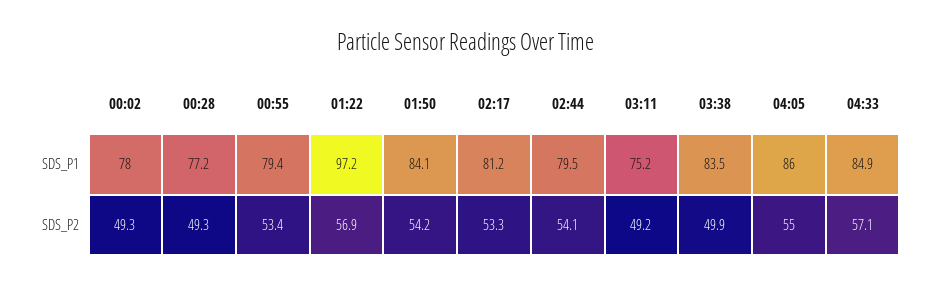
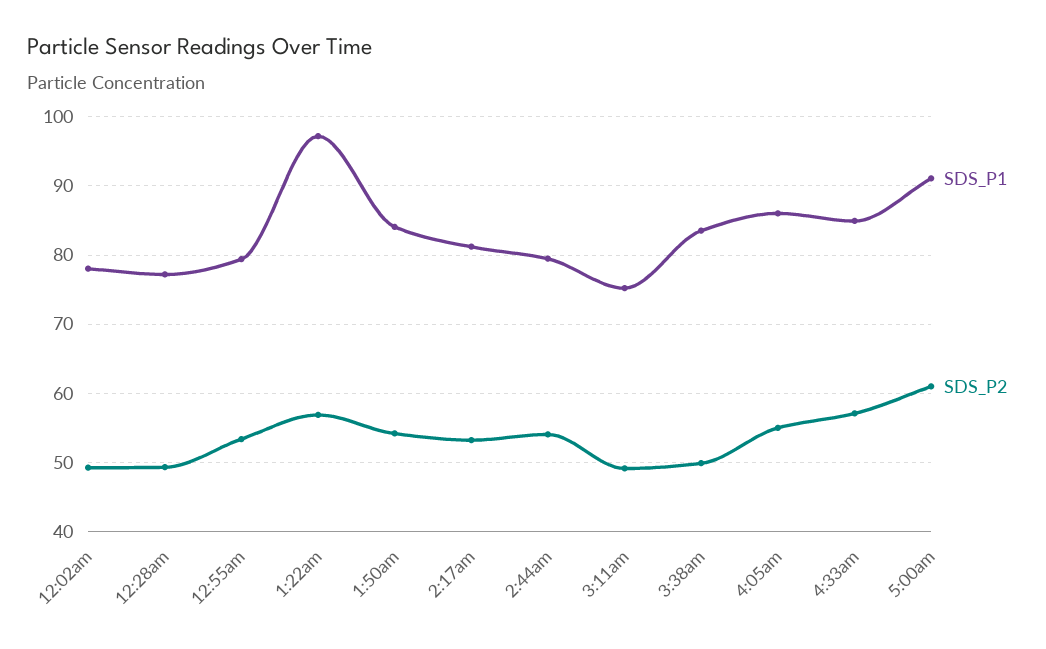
SDS_P1, 5:00am: none -> 91
SDS_P2, 5:00am: none -> 61

